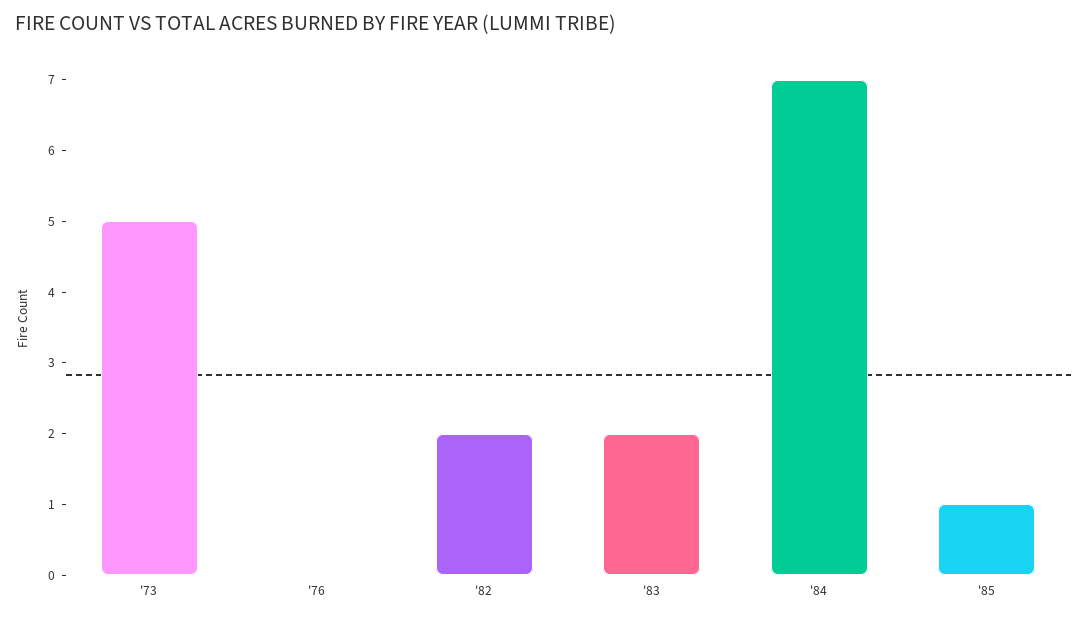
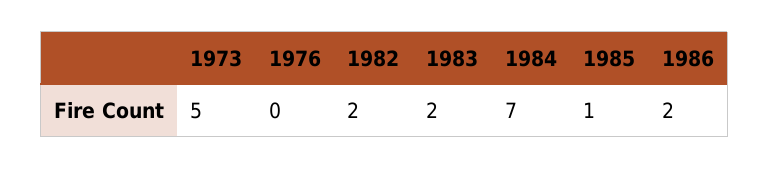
1986: none -> 2

